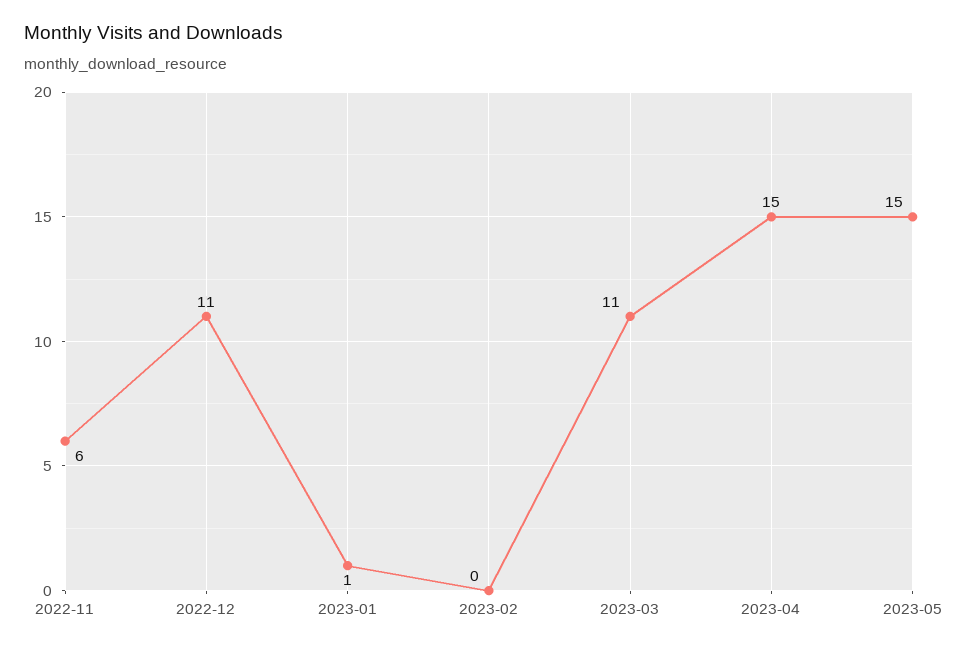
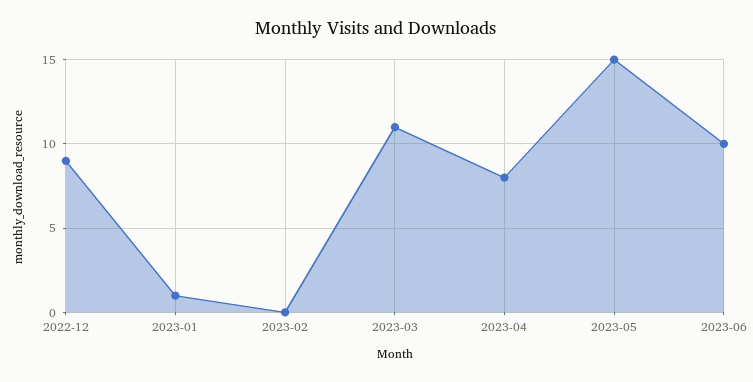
2022-11: 6 -> none
2022-12: 11 -> 9
2023-04: 15 -> 8
2023-06: none -> 10

